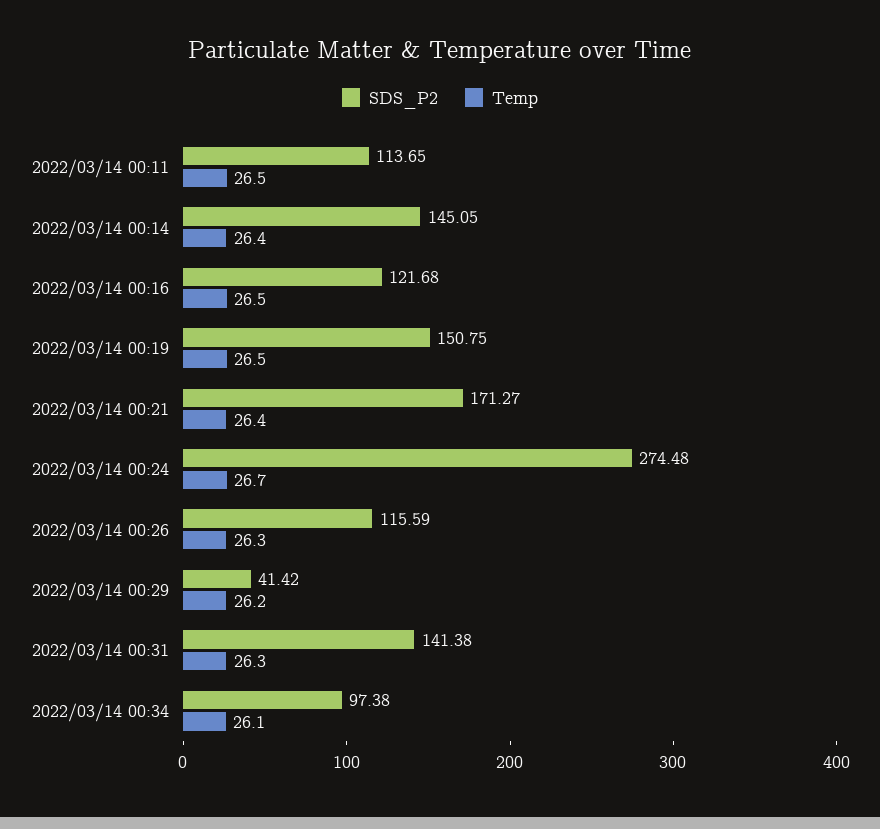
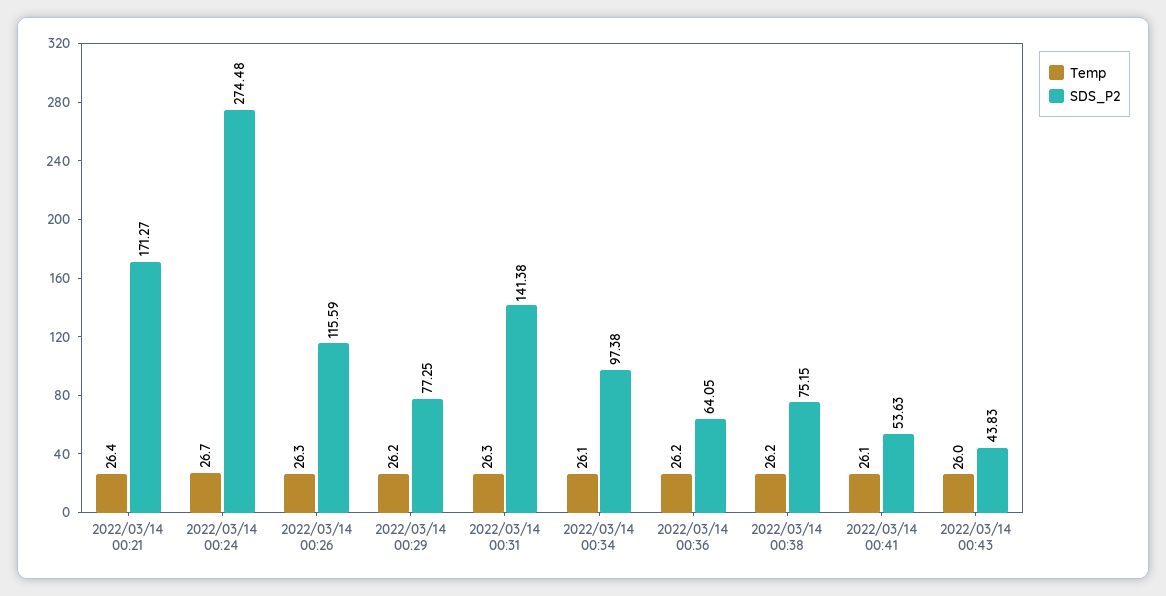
SDS_P2, 2022/03/14 00:11: 113.65 -> none
Temp, 2022/03/14 00:11: 26.5 -> none
SDS_P2, 2022/03/14 00:14: 145.05 -> none
Temp, 2022/03/14 00:14: 26.4 -> none
SDS_P2, 2022/03/14 00:16: 121.68 -> none
Temp, 2022/03/14 00:16: 26.5 -> none
SDS_P2, 2022/03/14 00:19: 150.75 -> none
Temp, 2022/03/14 00:19: 26.5 -> none
SDS_P2, 2022/03/14 00:29: 41.42 -> 77.25
Temp, 2022/03/14 00:36: none -> 26.2
SDS_P2, 2022/03/14 00:36: none -> 64.05
Temp, 2022/03/14 00:38: none -> 26.2
SDS_P2, 2022/03/14 00:38: none -> 75.15
Temp, 2022/03/14 00:41: none -> 26.1
SDS_P2, 2022/03/14 00:41: none -> 53.63
Temp, 2022/03/14 00:43: none -> 26
SDS_P2, 2022/03/14 00:43: none -> 43.83

